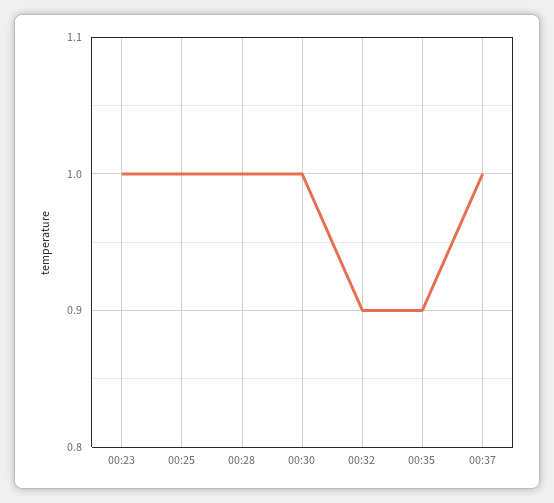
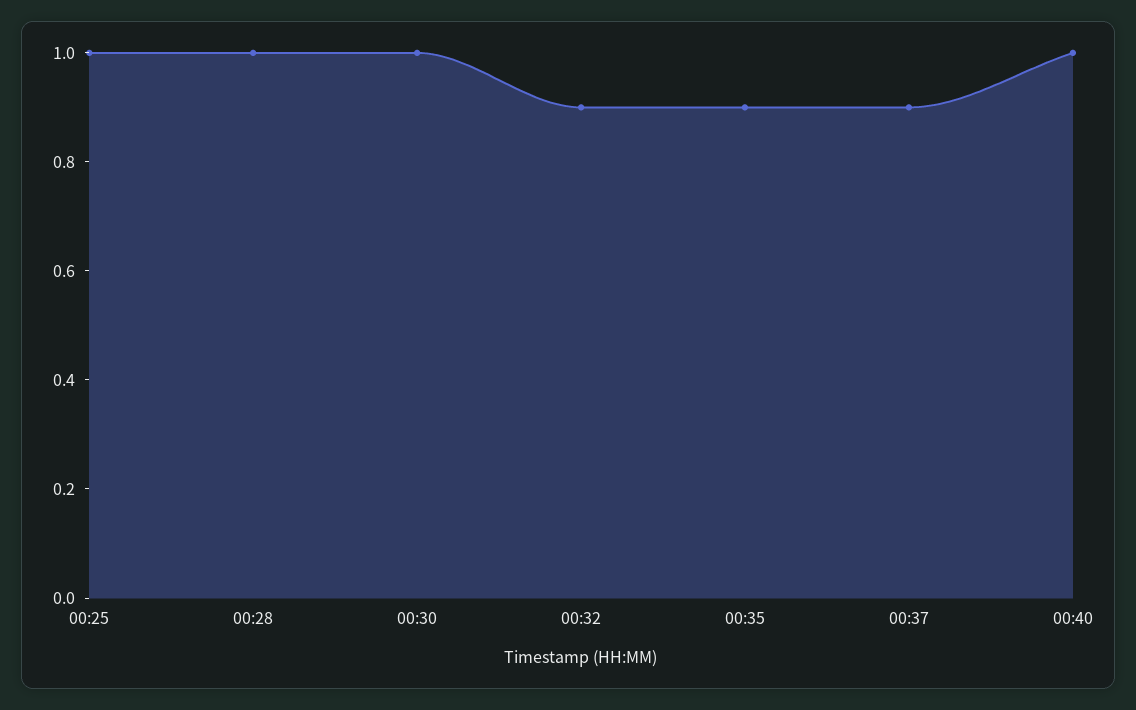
00:23: 1 -> none
00:37: 1 -> 0.9
00:40: none -> 1

